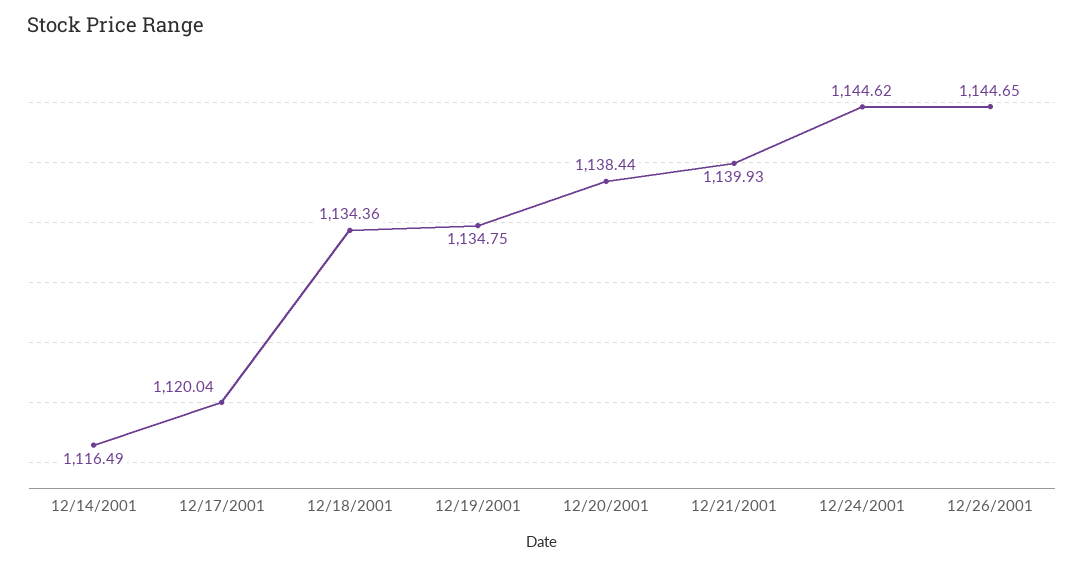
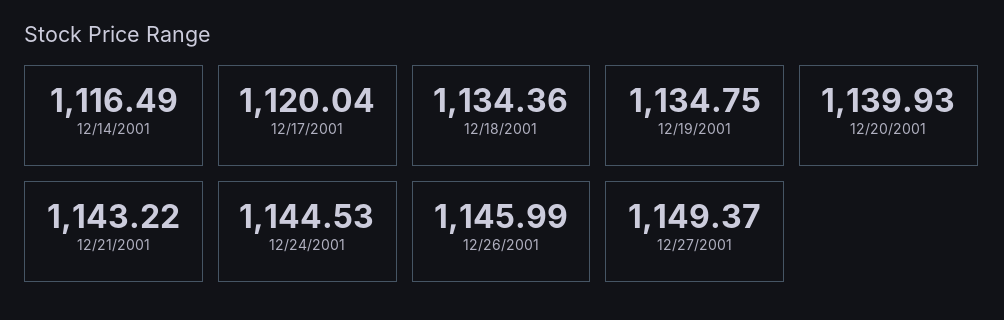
12/20/2001: 1138.44 -> 1139.93
12/21/2001: 1139.93 -> 1143.22
12/24/2001: 1144.62 -> 1144.53
12/26/2001: 1144.65 -> 1145.99
12/27/2001: none -> 1149.37

